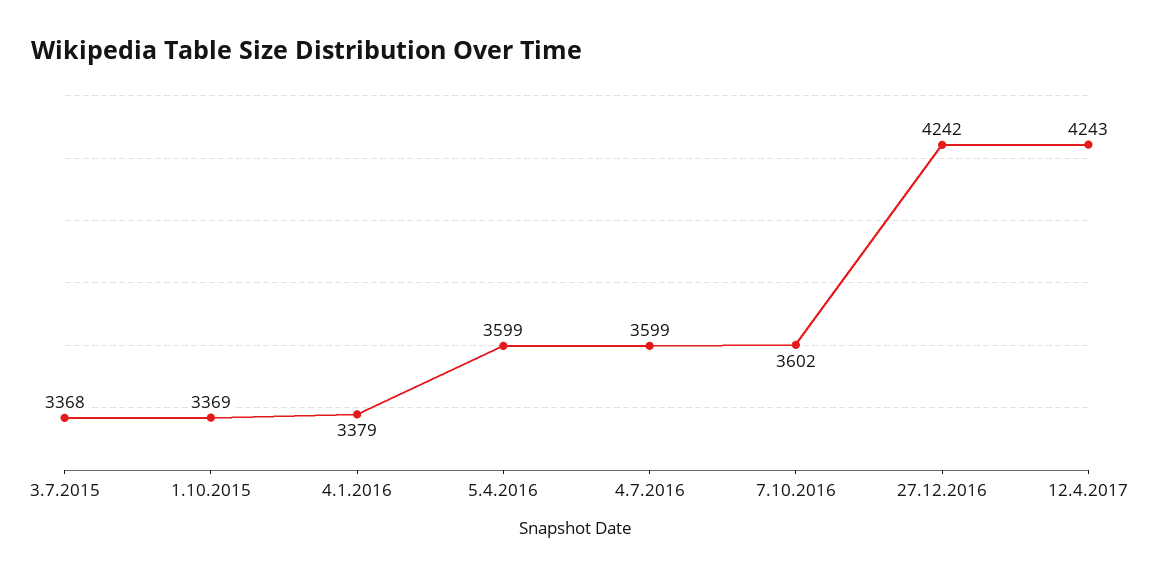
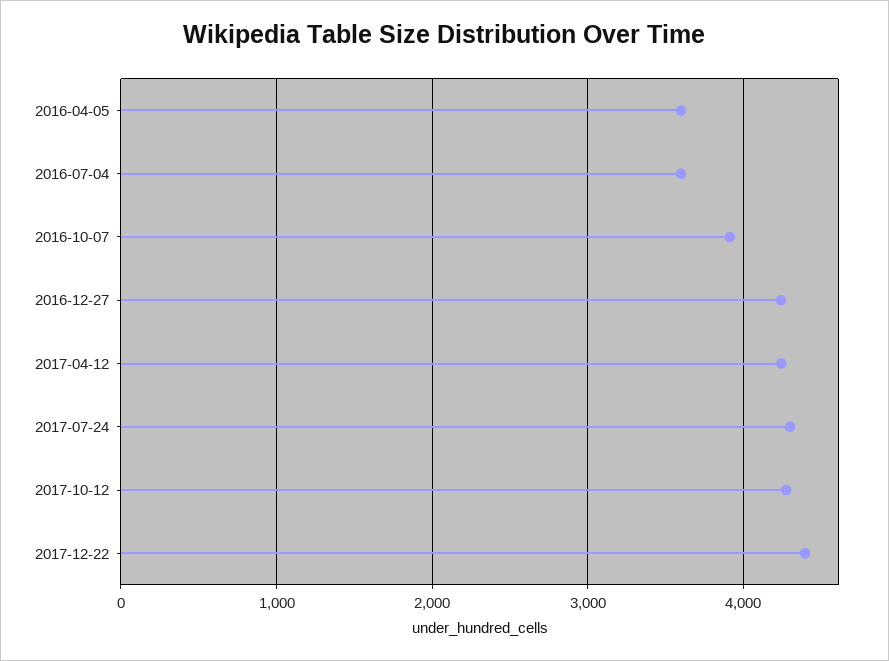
3.7.2015: 3368 -> none
1.10.2015: 3369 -> none
4.1.2016: 3379 -> none
7.10.2016: 3602 -> 3900
2017-07-24: none -> 4300
2017-10-12: none -> 4300
2017-12-22: none -> 4400

